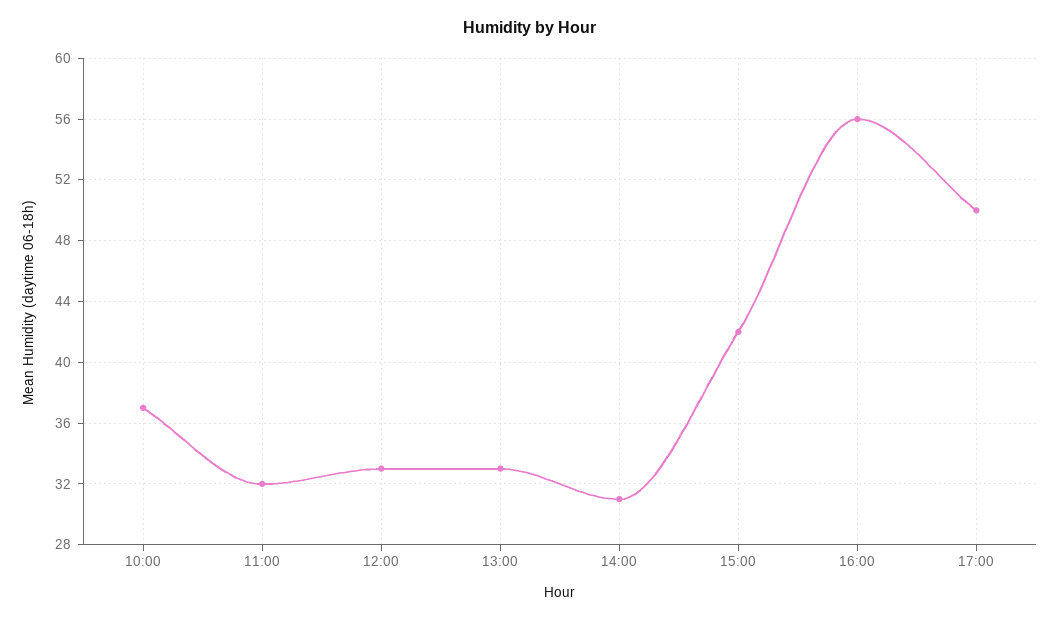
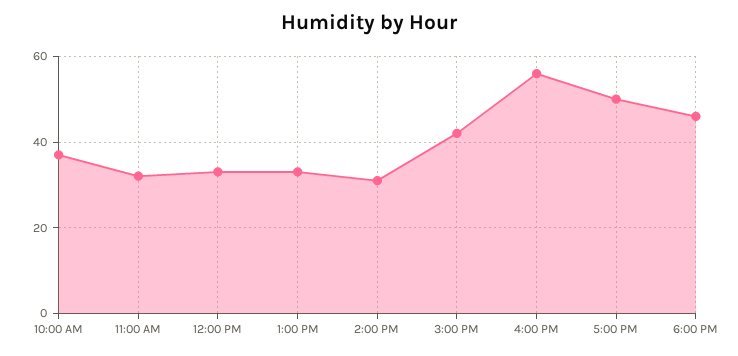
6:00 PM: none -> 45

